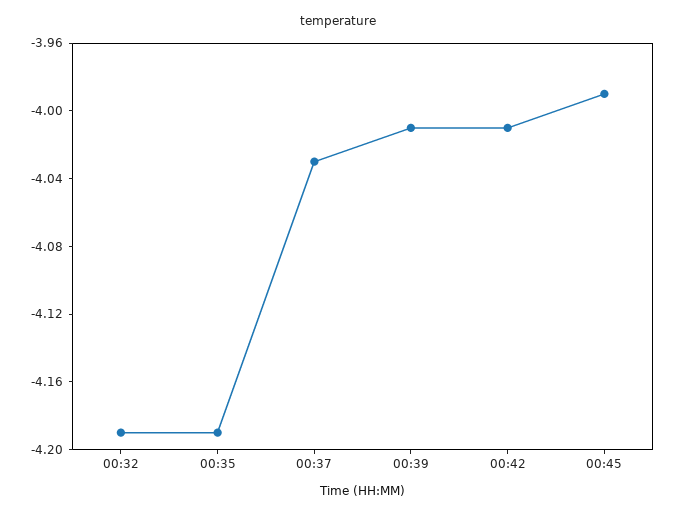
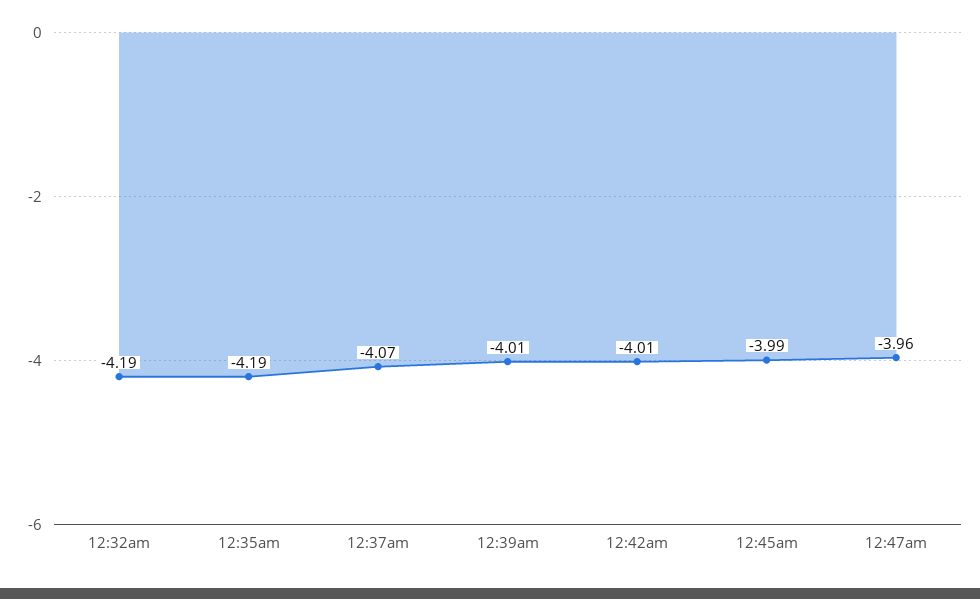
00:37: -4.03 -> -4.07
12:47am: none -> -3.96

